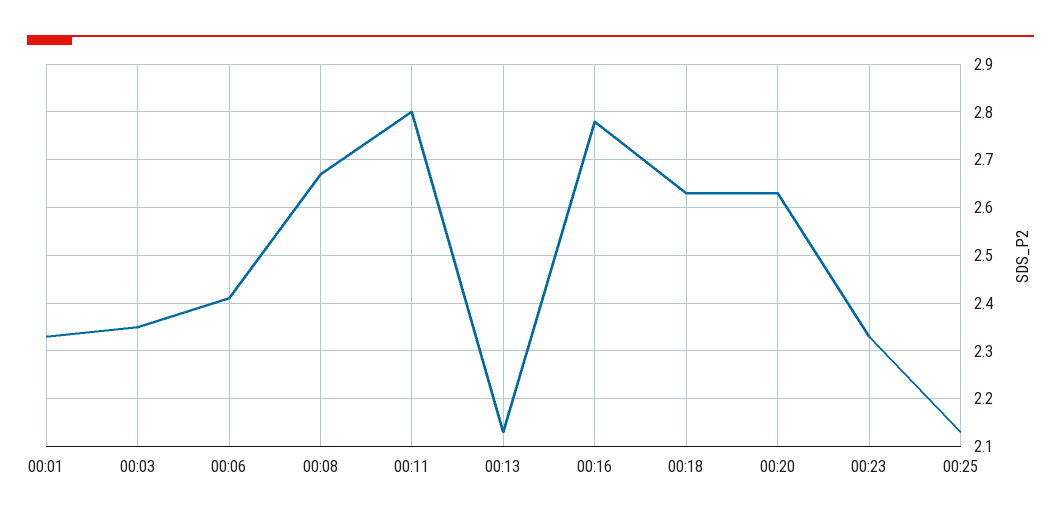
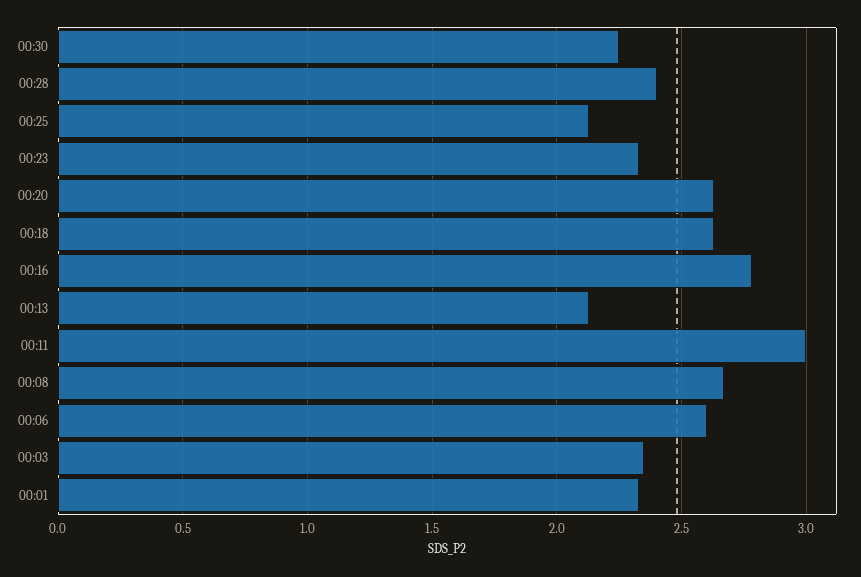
00:06: 2.4 -> 2.6
00:11: 2.8 -> 3
00:30: none -> 2.25
00:28: none -> 2.4

